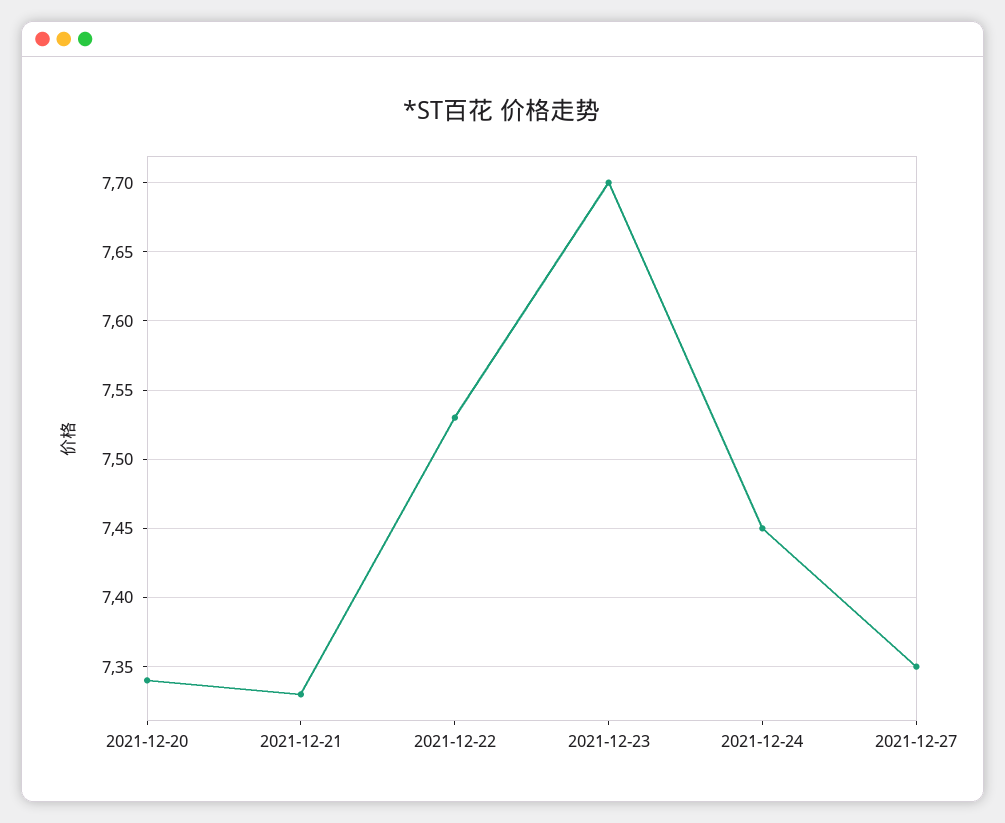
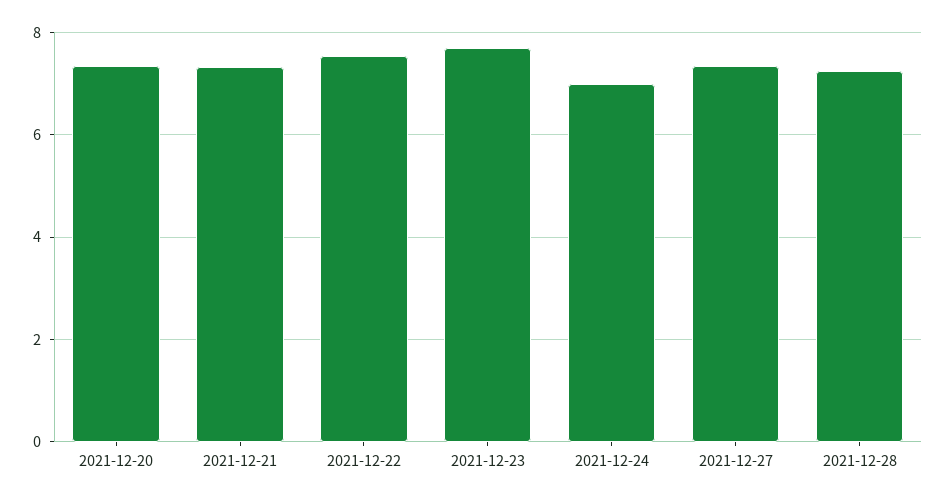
2021-12-24: 7.45 -> 7
2021-12-28: none -> 7.2

